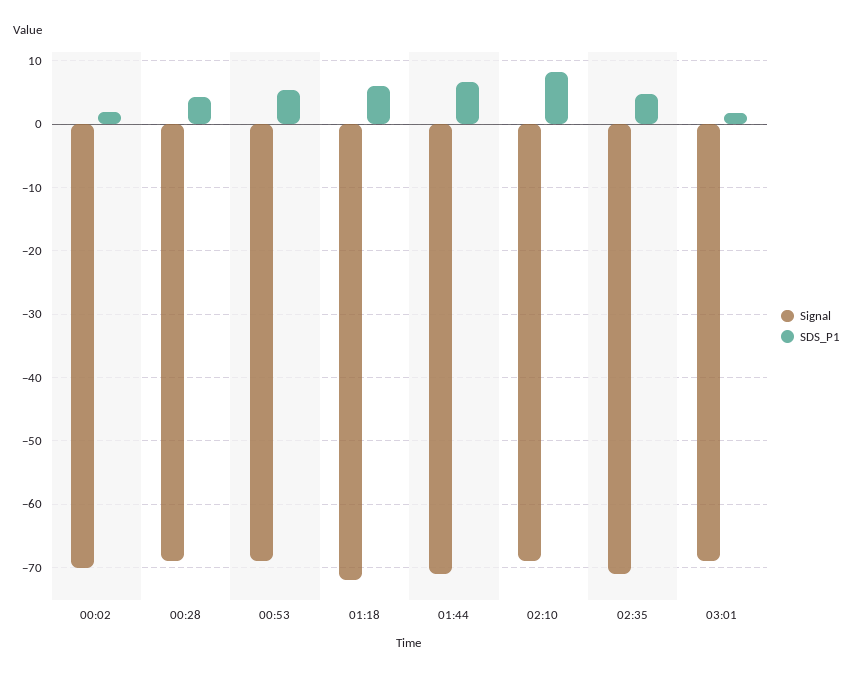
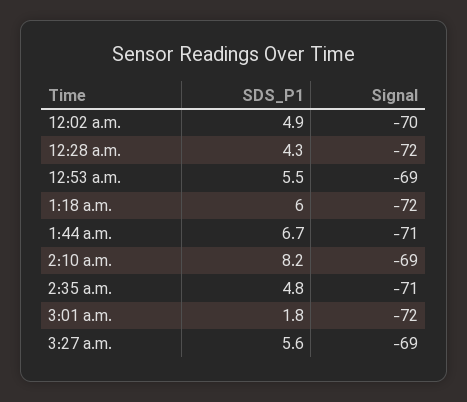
SDS_P1, 00:02: 2 -> 4.9
Signal, 00:28: -69 -> -72
Signal, 03:01: -69 -> -72
SDS_P1, 3:27 a.m.: none -> 5.6
Signal, 3:27 a.m.: none -> -69

